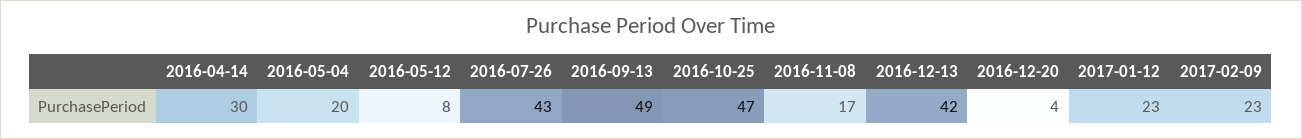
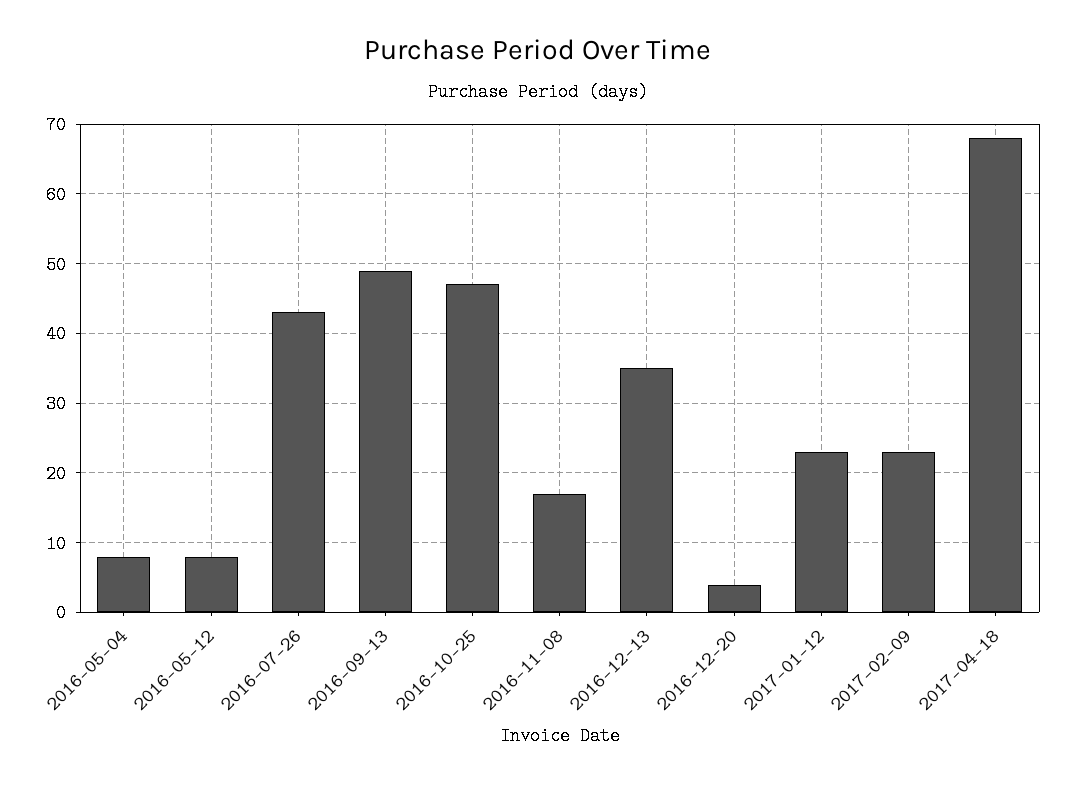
2016-04-14: 30 -> none
2016-05-04: 20 -> 8
2016-12-13: 42 -> 35
2017-04-18: none -> 68

